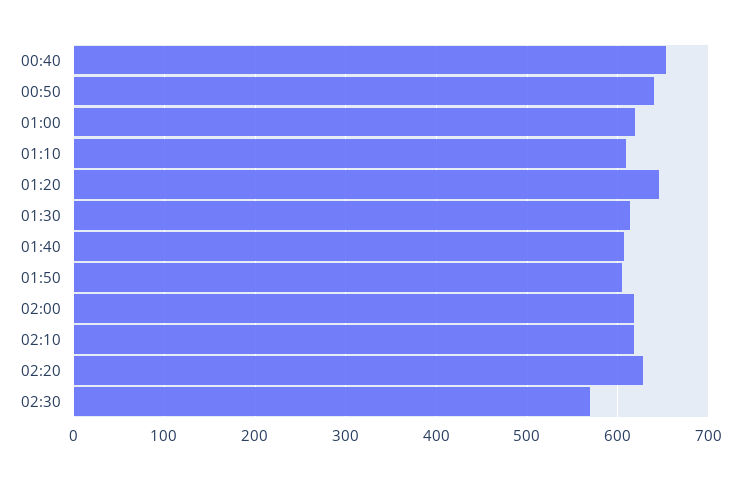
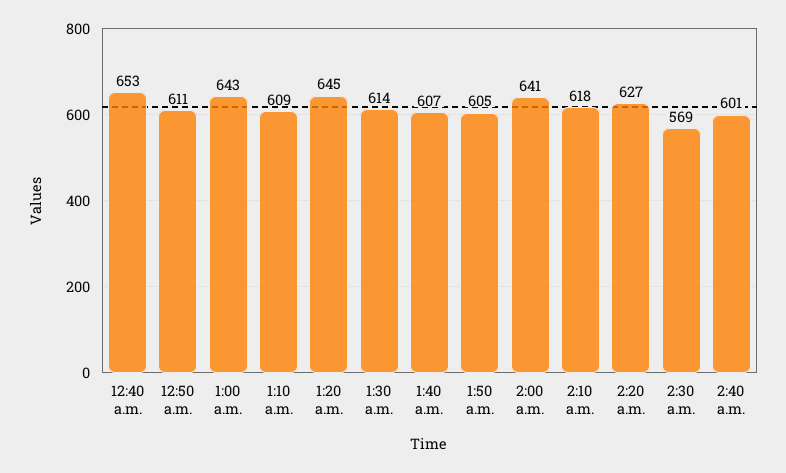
00:50: 640 -> 611
01:00: 620 -> 643
02:00: 620 -> 641
2:40 a.m.: none -> 601

